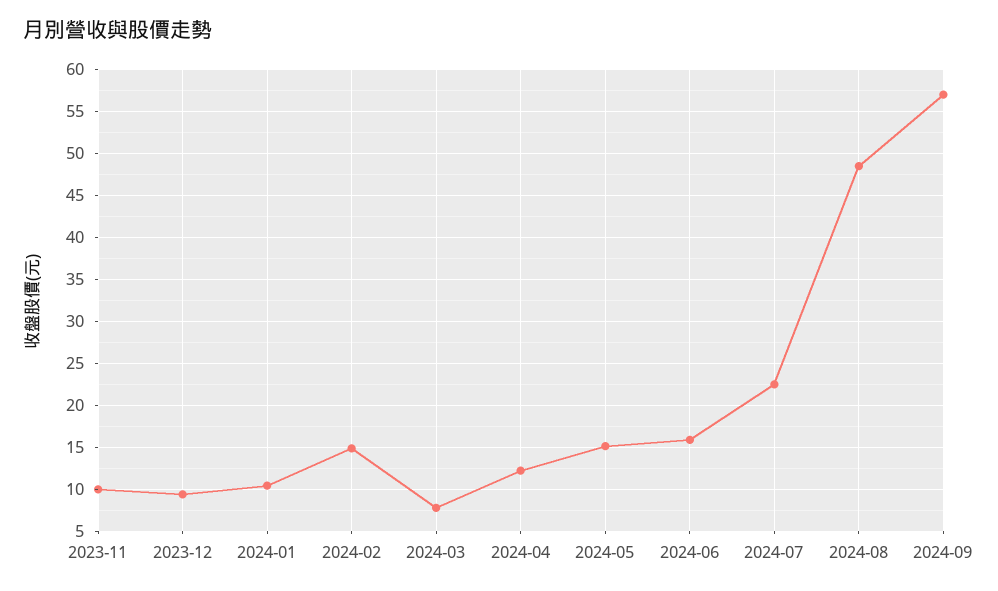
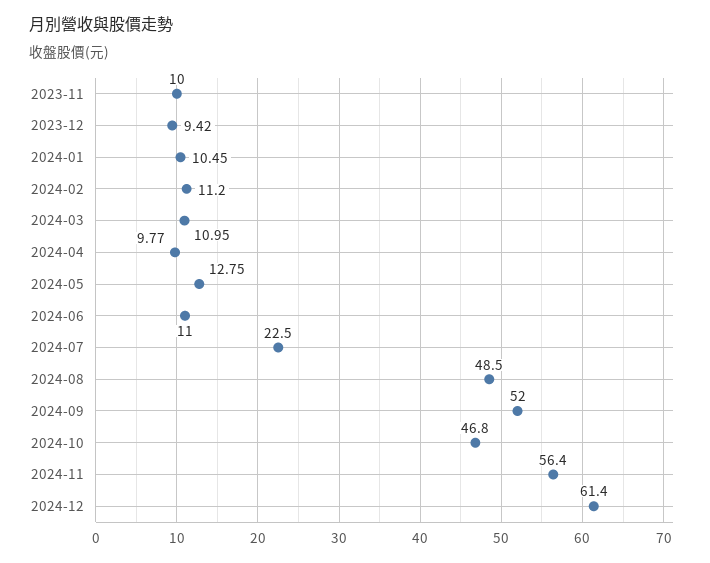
2024-02: 15 -> 11.2
2024-03: 8 -> 10.95
2024-04: 12 -> 9.77
2024-05: 15 -> 12.75
2024-06: 16 -> 11
2024-09: 57 -> 52
2024-10: none -> 46.8
2024-11: none -> 56.4
2024-12: none -> 61.4

